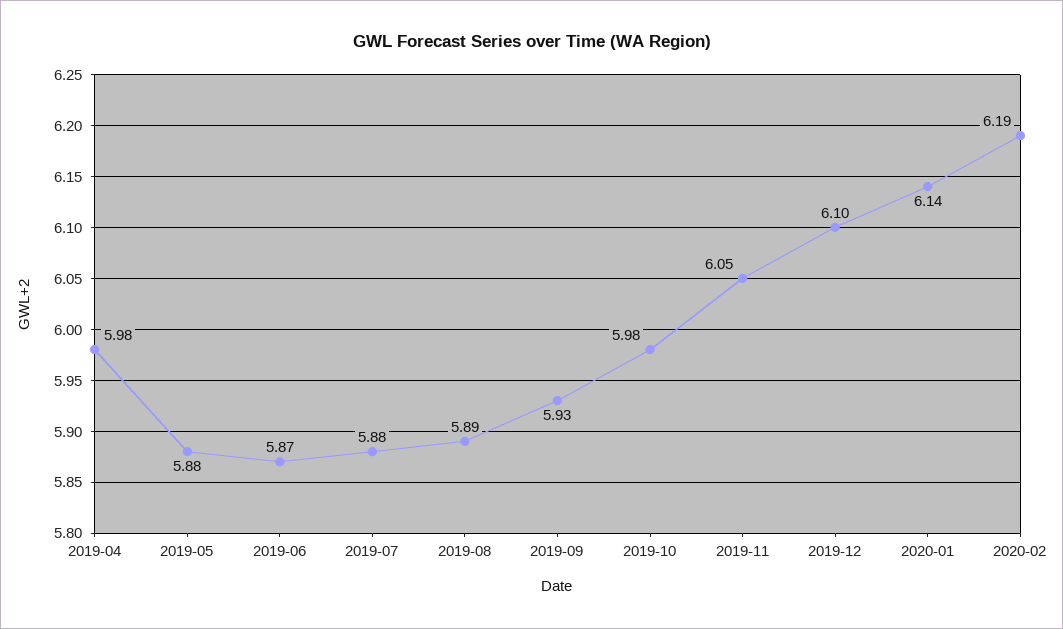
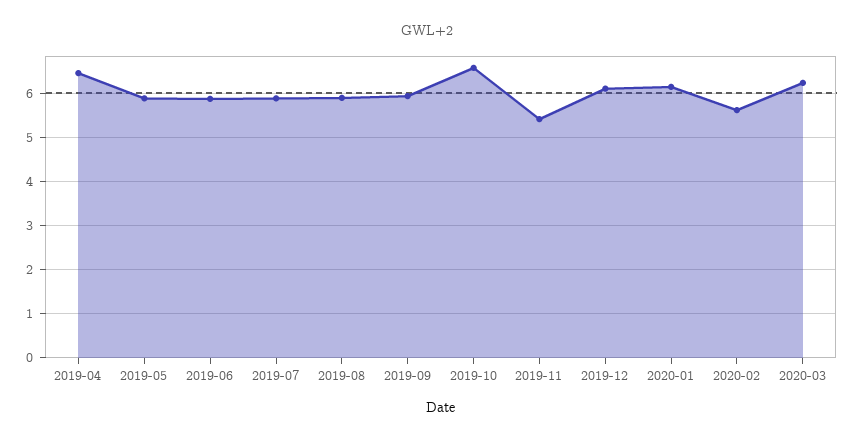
2019-04: 5.98 -> 6.4
2019-10: 5.98 -> 6.6
2019-11: 6.05 -> 5.4
2020-02: 6.19 -> 5.6
2020-03: none -> 6.2

